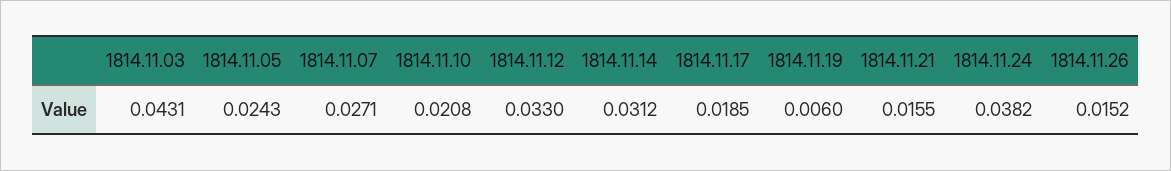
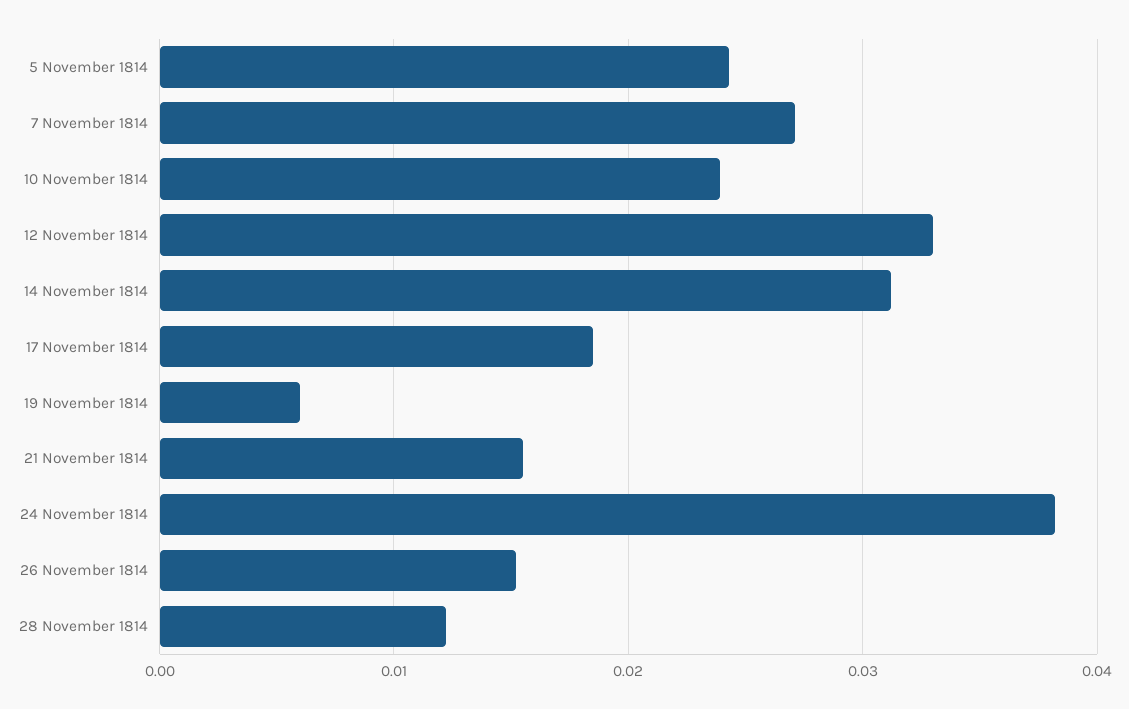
1814.11.03: 0.0431 -> none
1814.11.10: 0.0208 -> 0.024
28 November 1814: none -> 0.012

